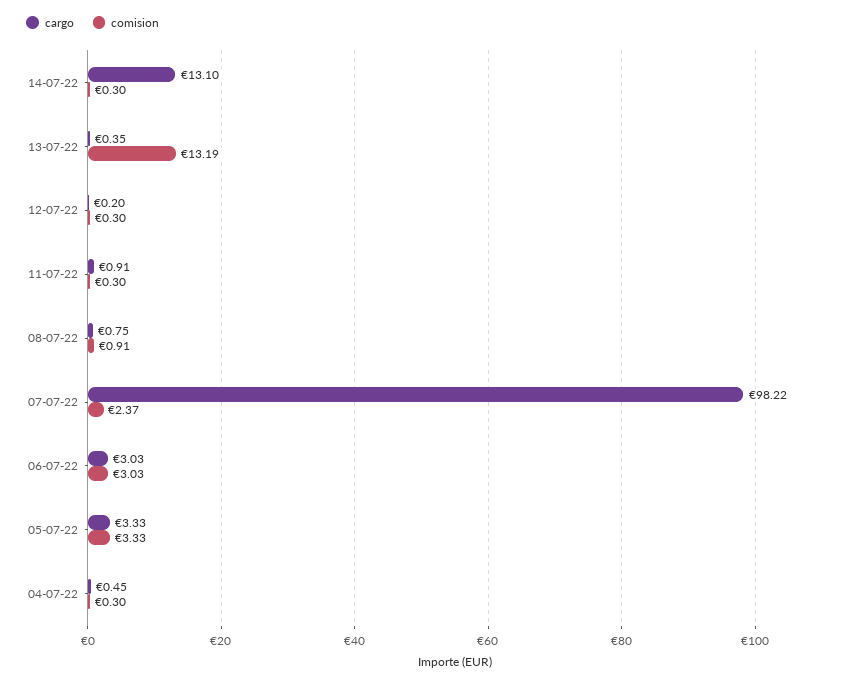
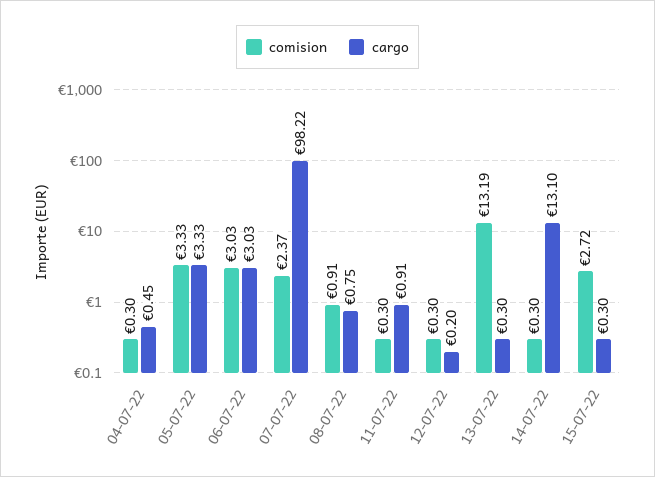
cargo, 13-07-22: 0.35 -> 0.3
comision, 15-07-22: none -> 2.72
cargo, 15-07-22: none -> 0.3

